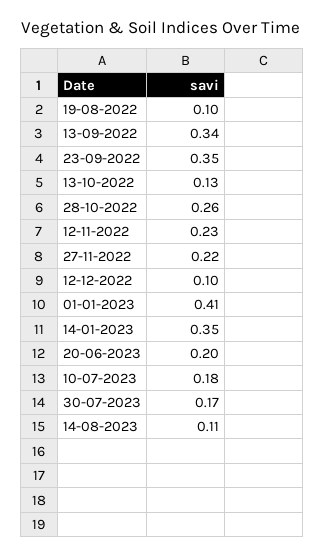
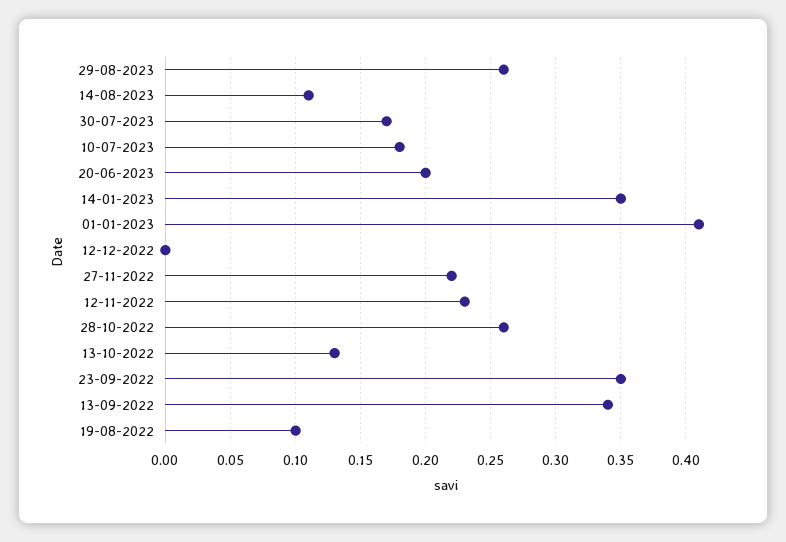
12-12-2022: 0.1 -> 0
29-08-2023: none -> 0.26

